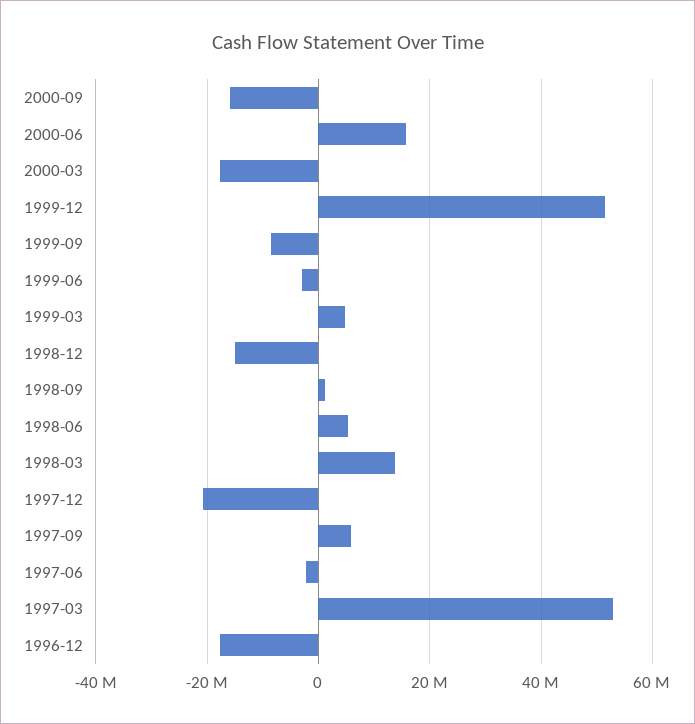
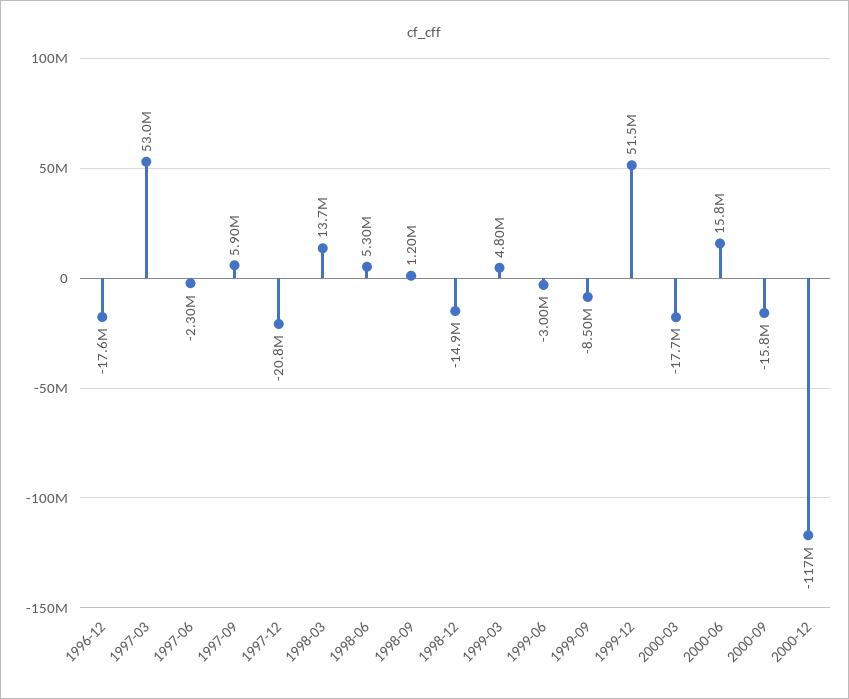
2000-12: none -> -117000000

